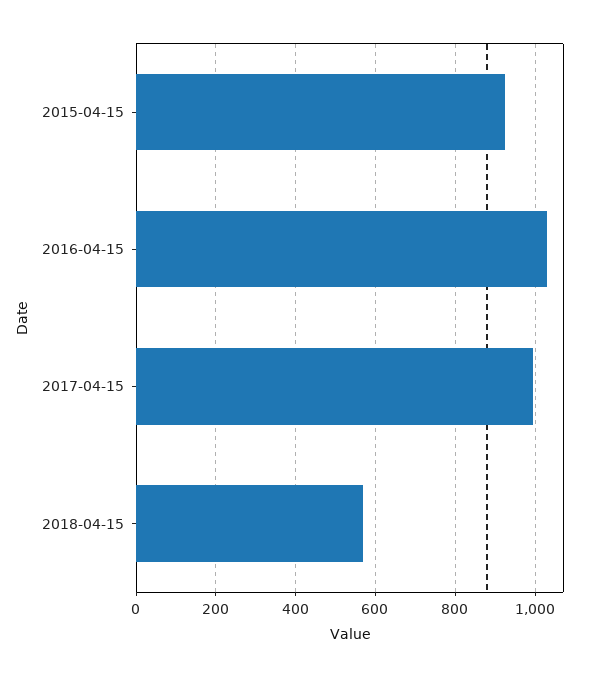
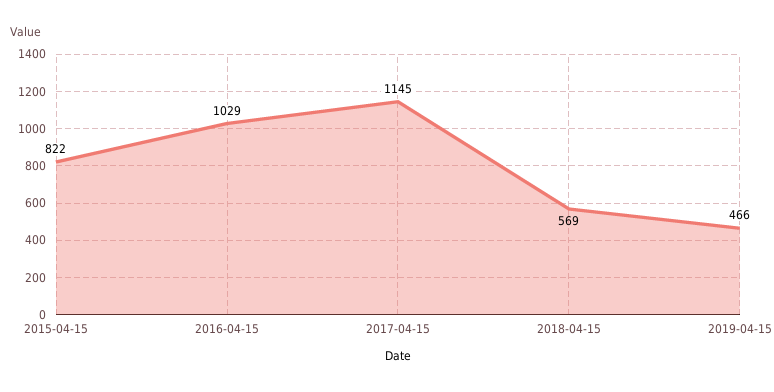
2015-04-15: 920 -> 822
2017-04-15: 1000 -> 1145
2019-04-15: none -> 466

